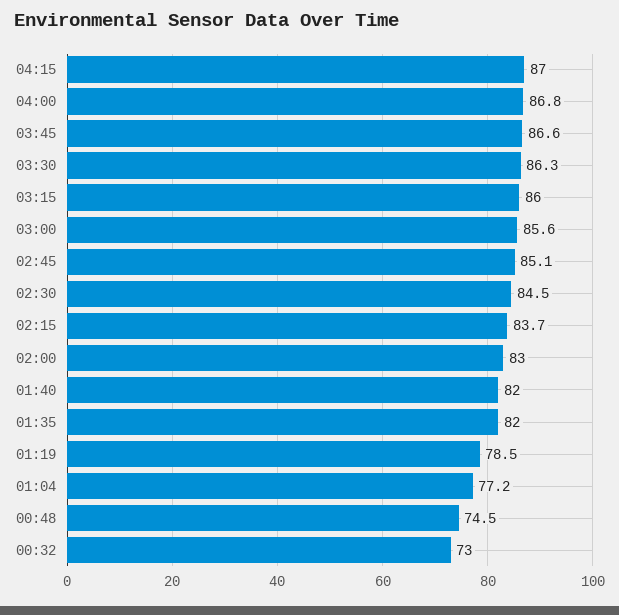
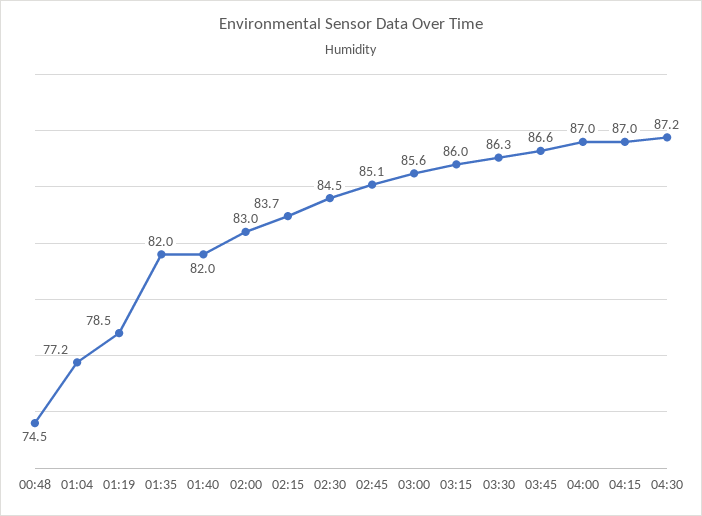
04:00: 86.8 -> 87
00:32: 73 -> none
04:30: none -> 87.2

